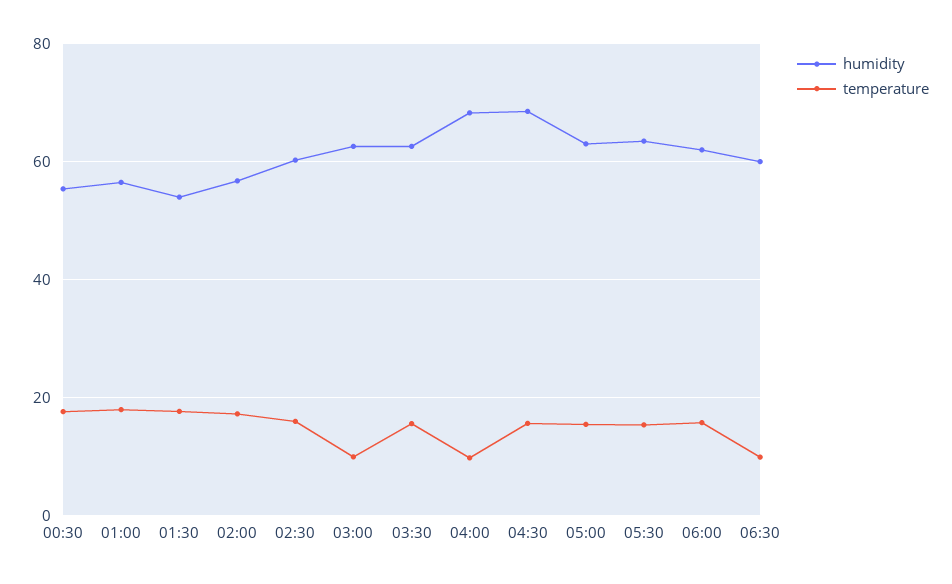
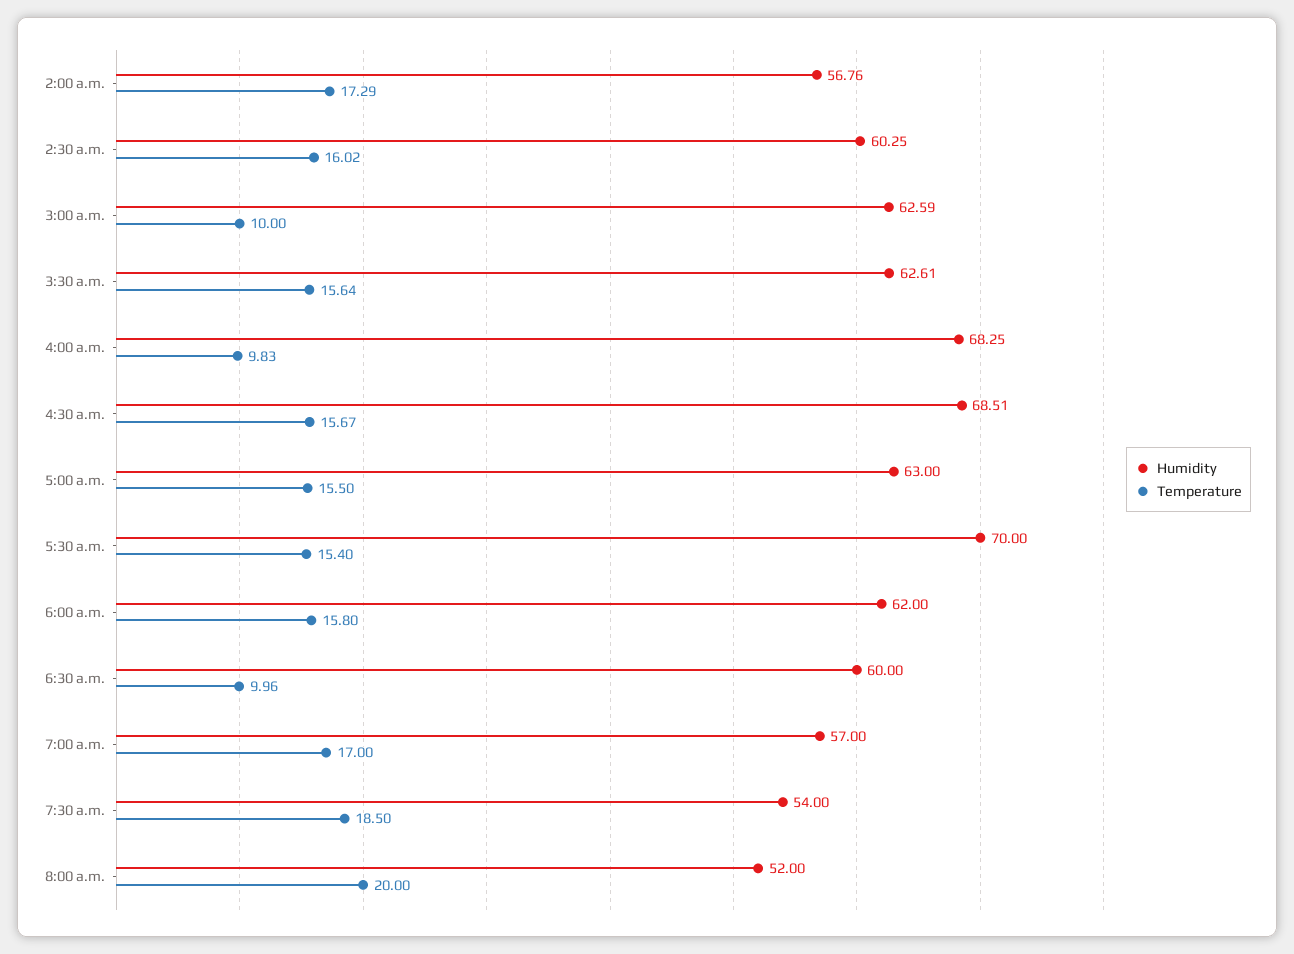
humidity, 00:30: 56 -> none
temperature, 00:30: 18 -> none
humidity, 01:00: 56 -> none
temperature, 01:00: 18 -> none
humidity, 01:30: 54 -> none
temperature, 01:30: 18 -> none
humidity, 05:30: 64 -> 70
humidity, 7:00 a.m.: none -> 57
temperature, 7:00 a.m.: none -> 17
humidity, 7:30 a.m.: none -> 54
temperature, 7:30 a.m.: none -> 18.5
humidity, 8:00 a.m.: none -> 52
temperature, 8:00 a.m.: none -> 20

